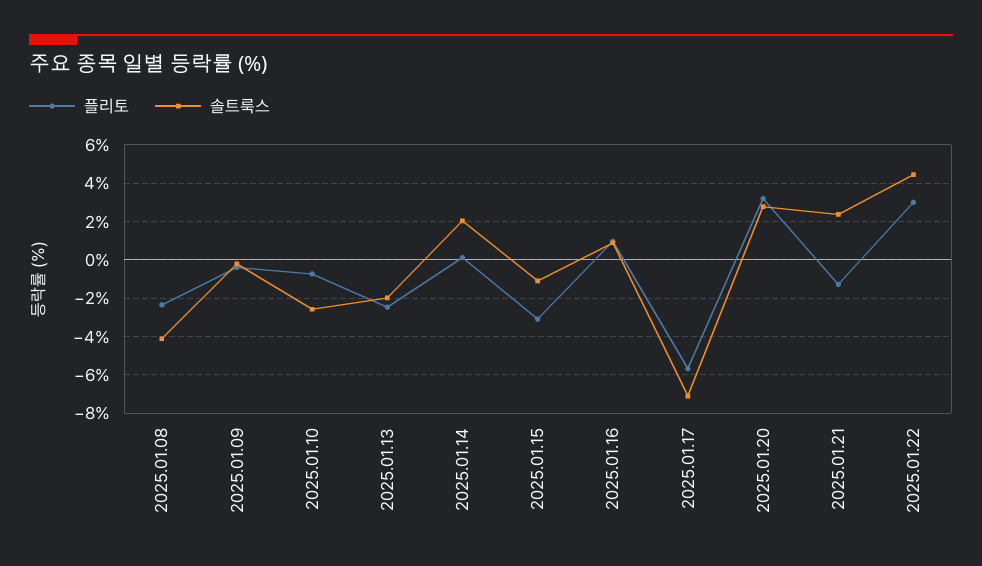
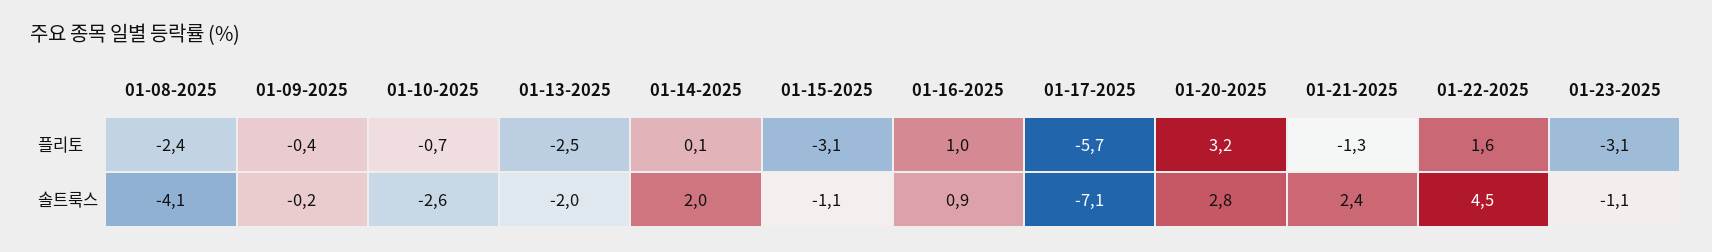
플리토, 2025.01.22: 3 -> 1.6
플리토, 01-23-2025: none -> -3.1
솔트룩스, 01-23-2025: none -> -1.1

